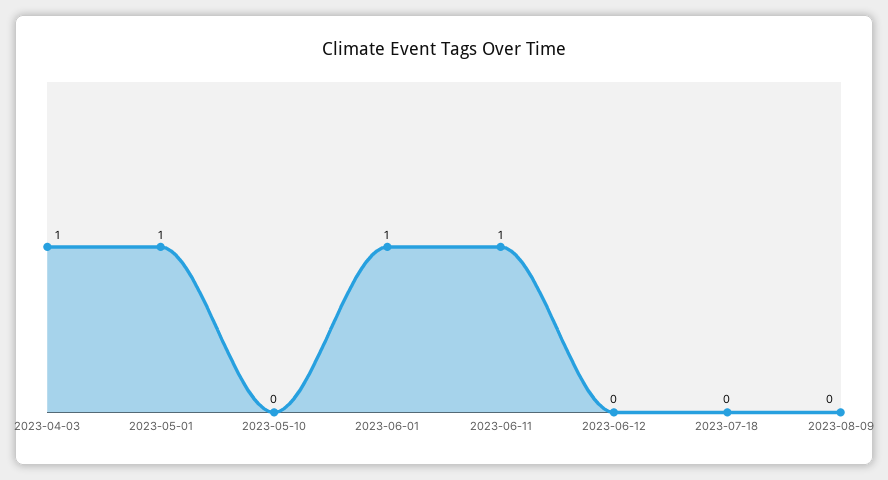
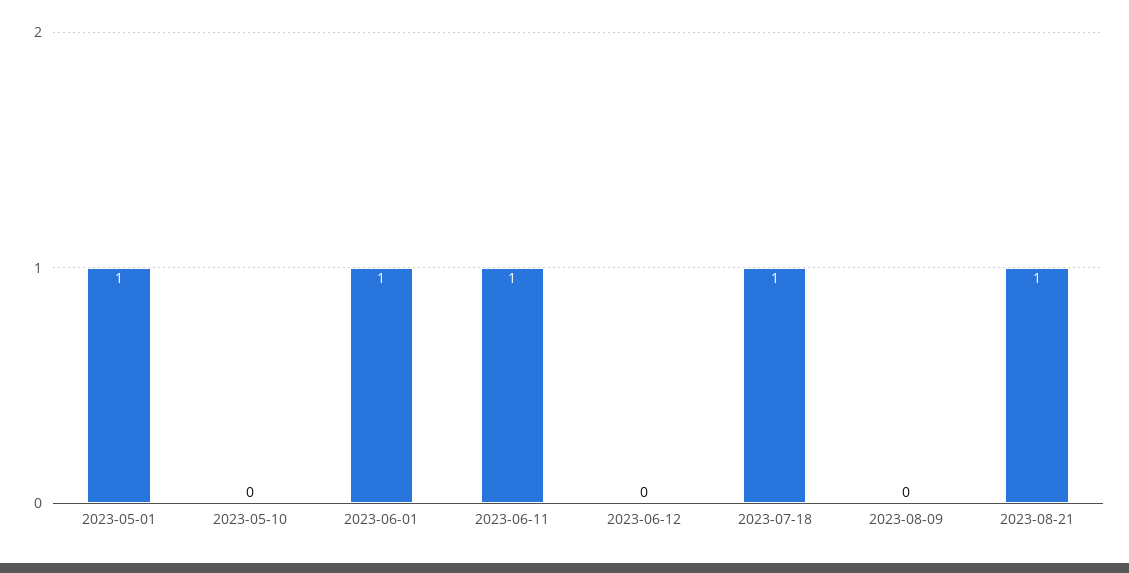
2023-04-03: 1 -> none
2023-07-18: 0 -> 1
2023-08-21: none -> 1

